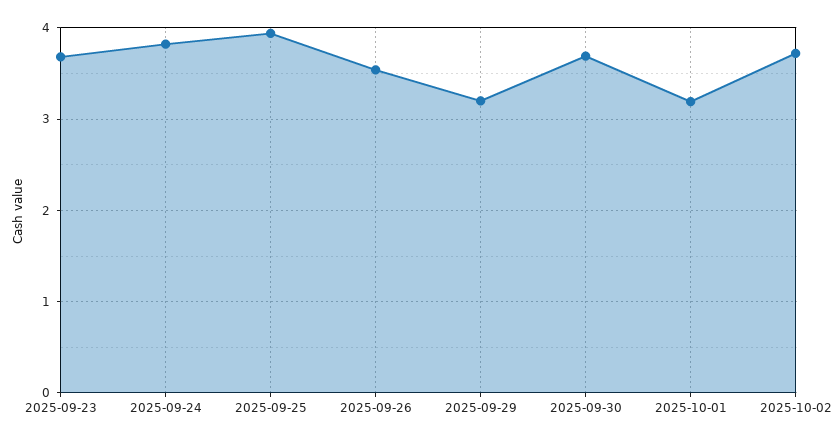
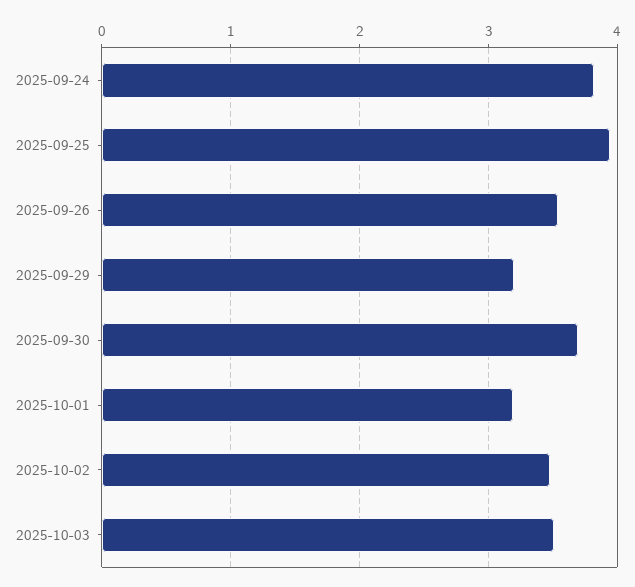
2025-09-23: 3.7 -> none
2025-10-02: 3.7 -> 3.5
2025-10-03: none -> 3.5

